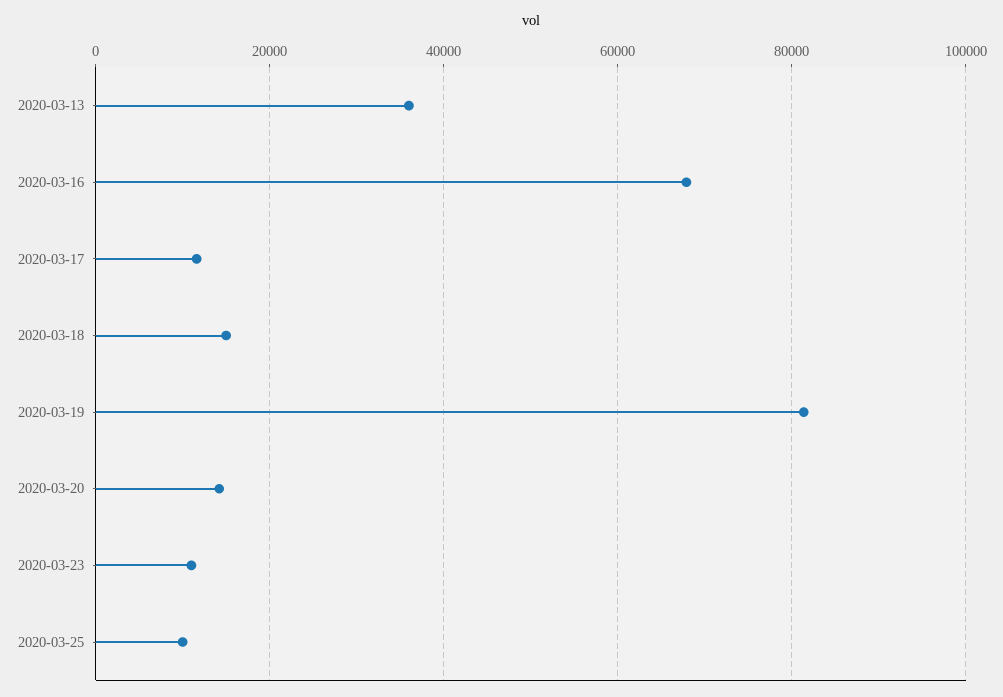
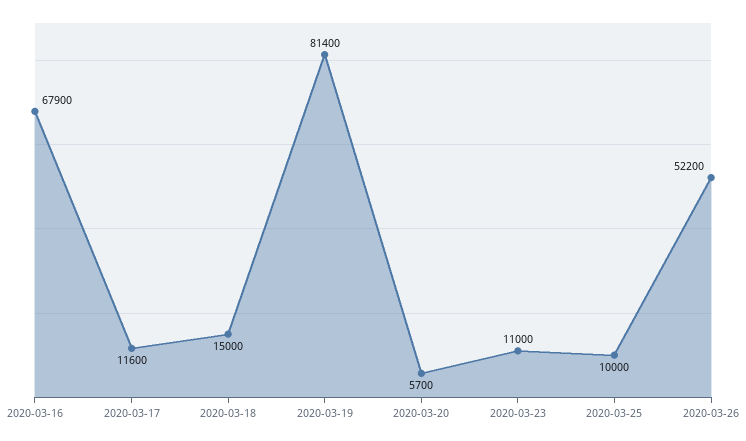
2020-03-13: 36000 -> none
2020-03-20: 14000 -> 5700
2020-03-26: none -> 52200

